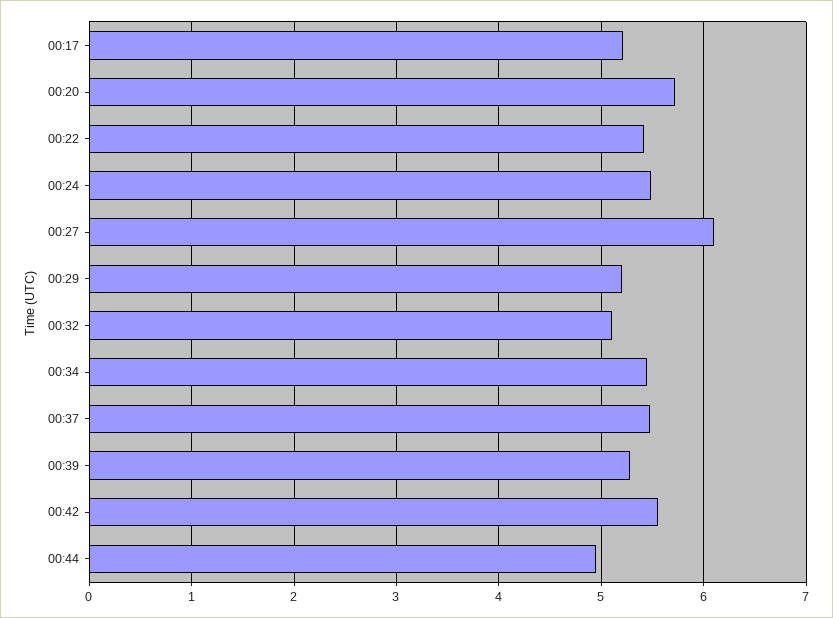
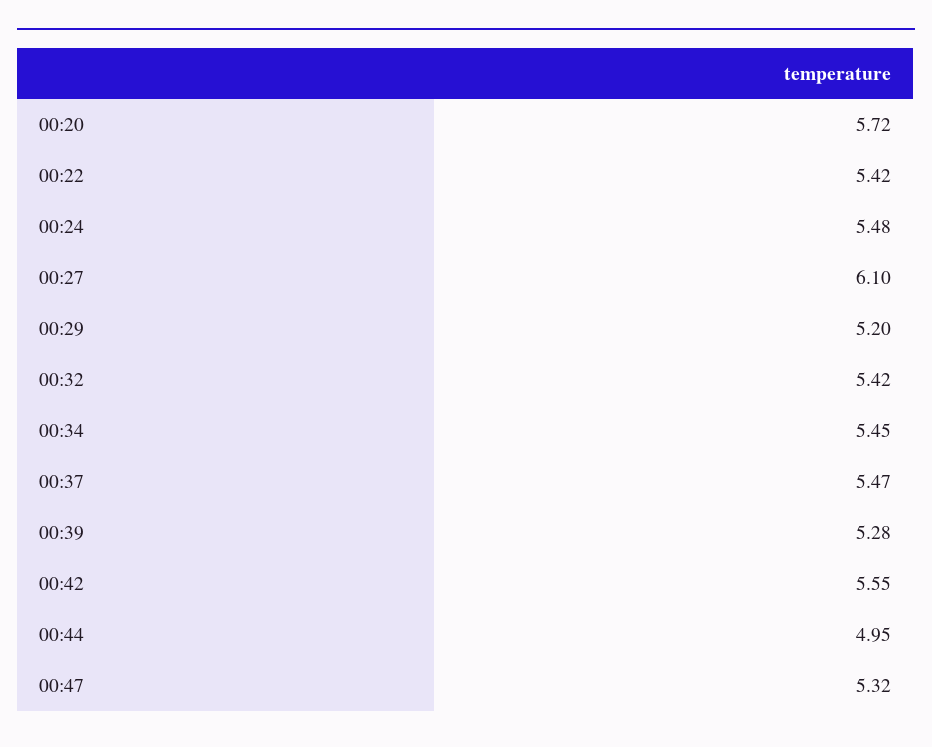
00:17: 5.2 -> none
00:32: 5.1 -> 5.42
00:47: none -> 5.32

